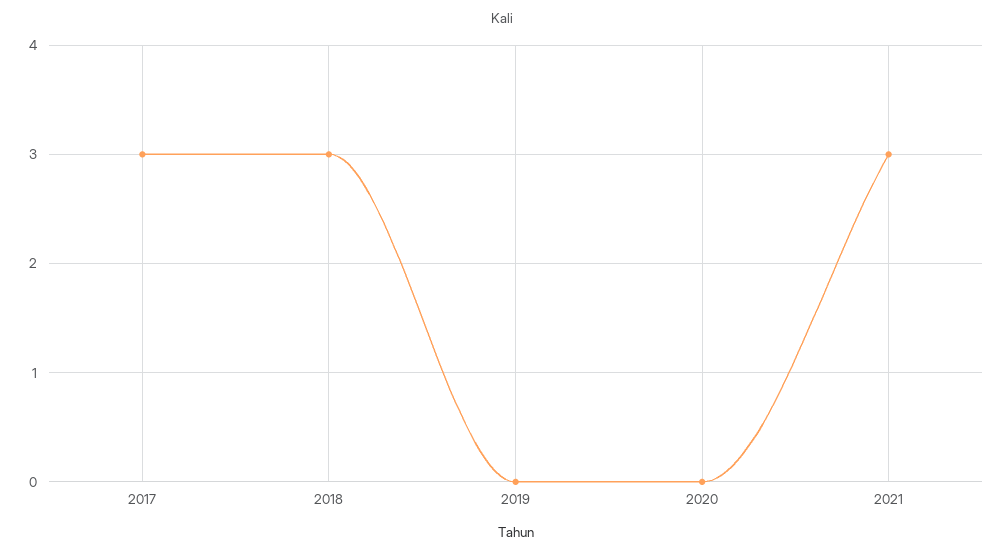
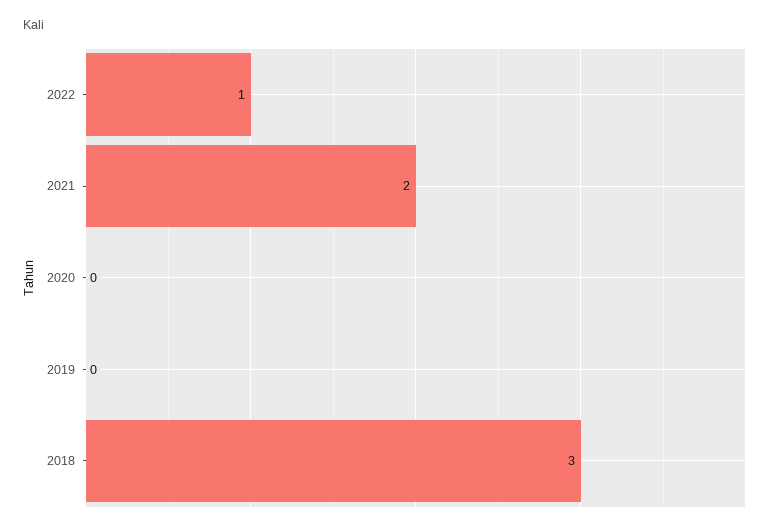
2017: 3 -> none
2021: 3 -> 2
2022: none -> 1

